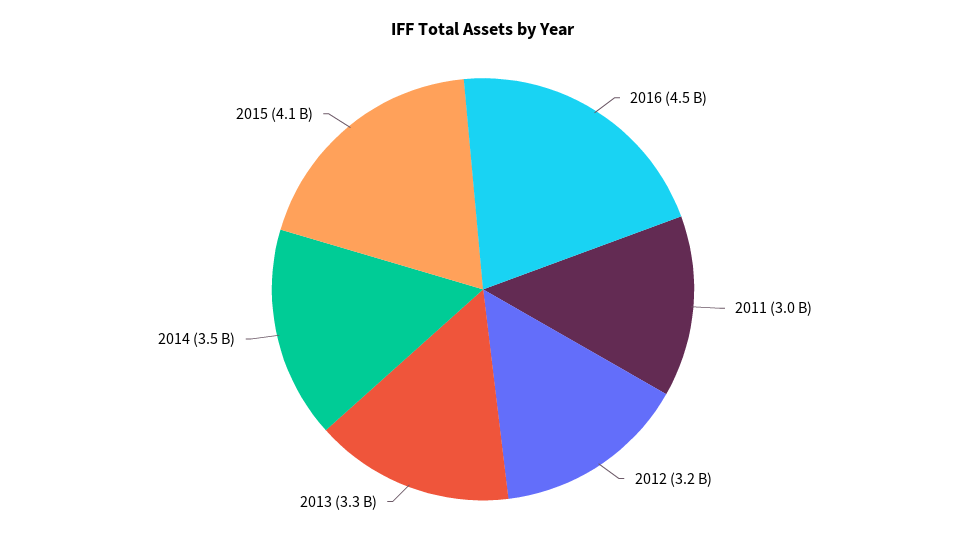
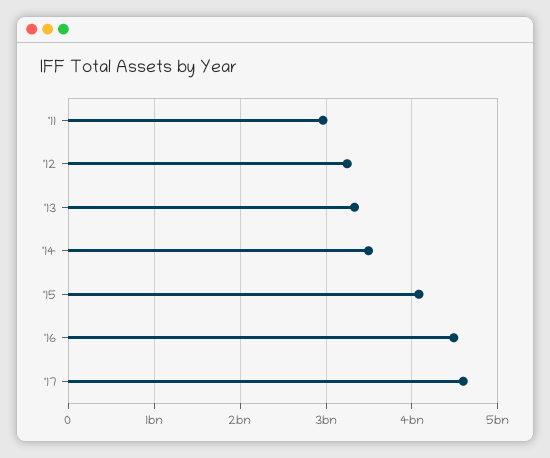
'17: none -> 4600000000

